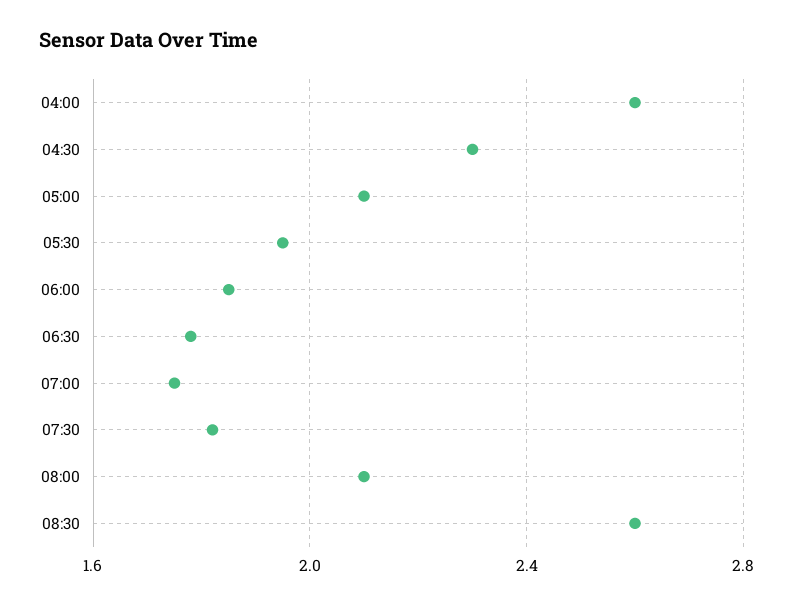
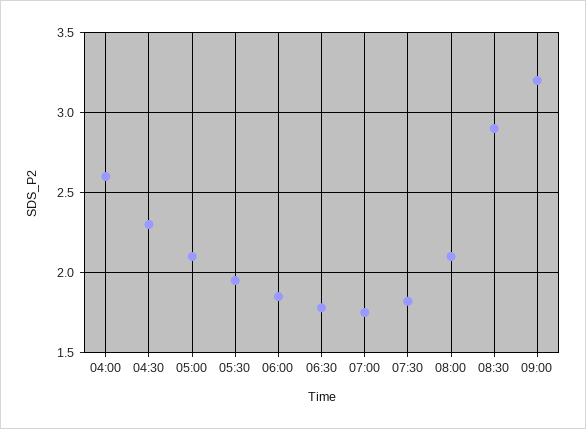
08:30: 2.6 -> 2.9
09:00: none -> 3.2

